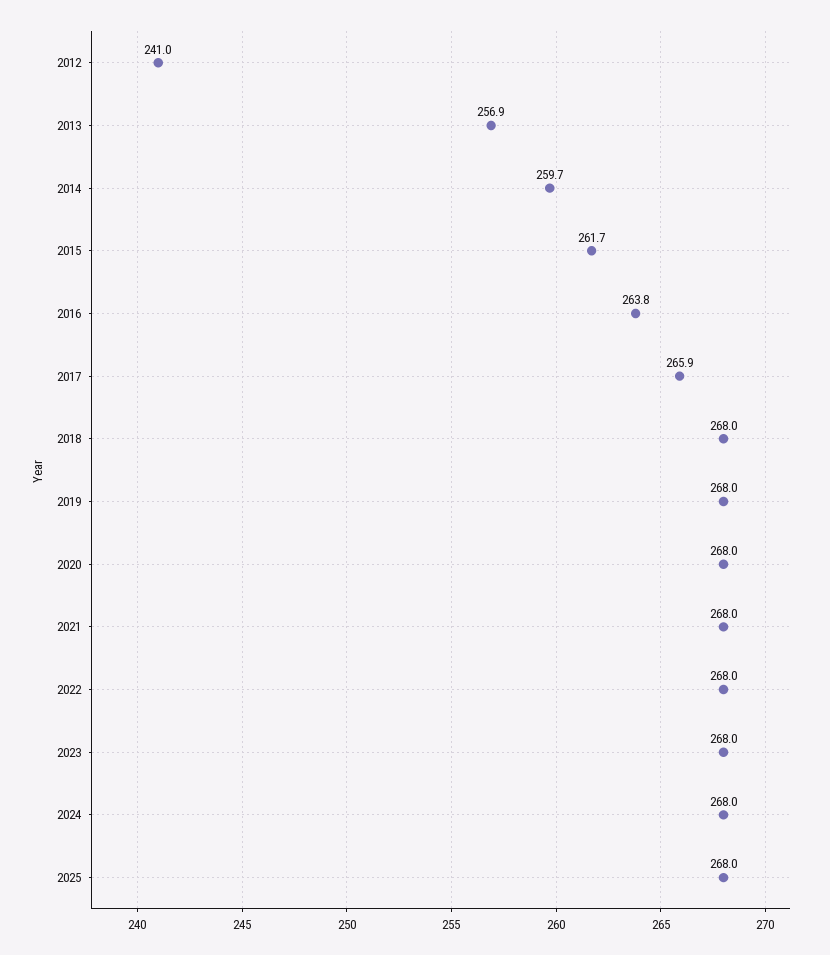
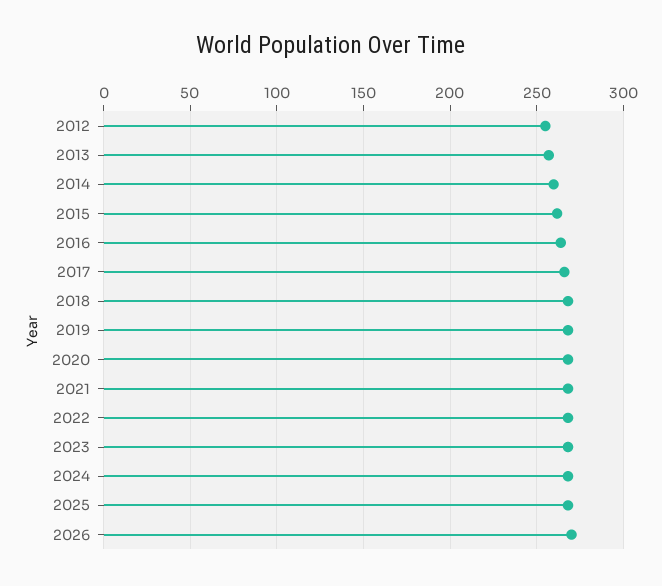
2012: 241 -> 255
2026: none -> 270

